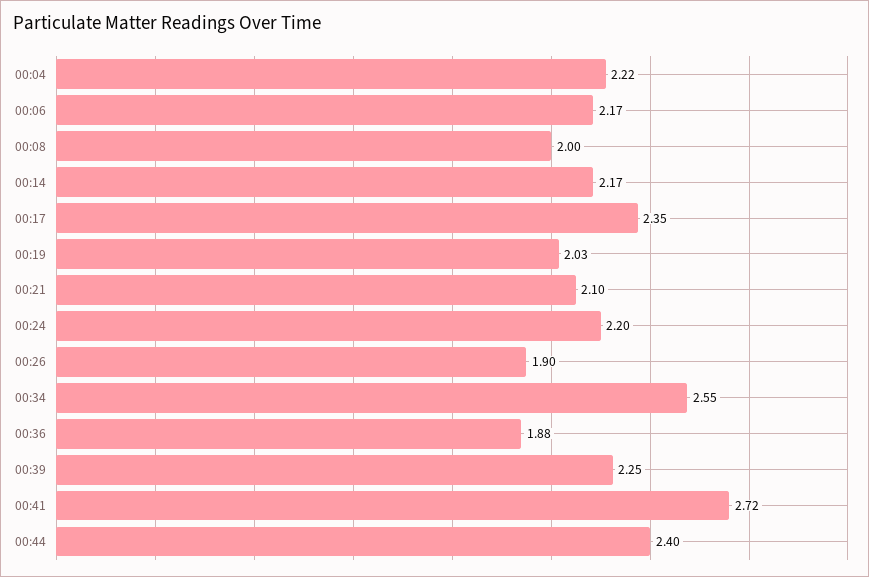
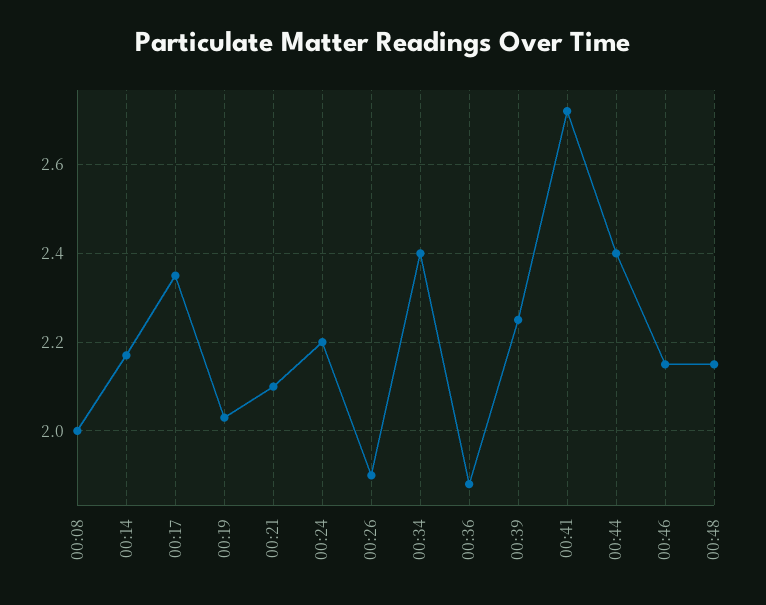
00:04: 2.22 -> none
00:06: 2.17 -> none
00:34: 2.55 -> 2.4
00:46: none -> 2.15
00:48: none -> 2.15

